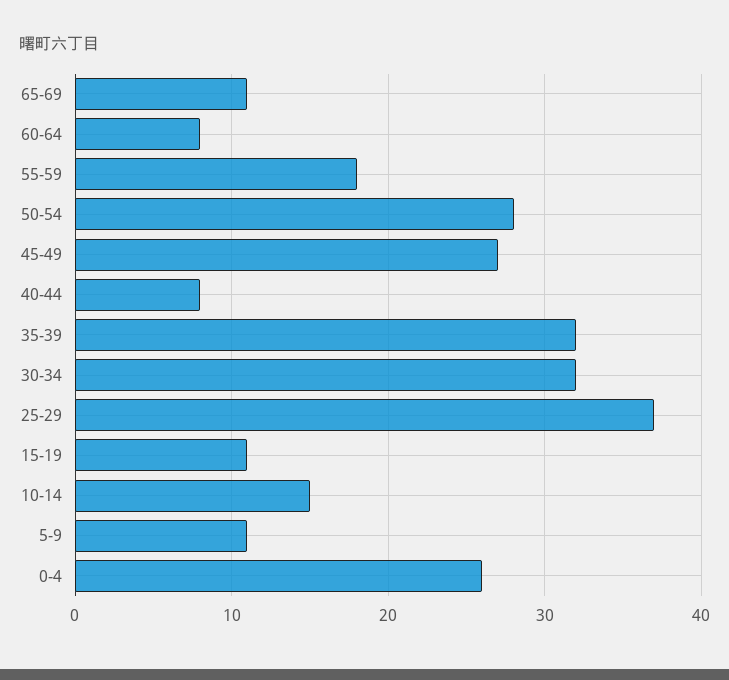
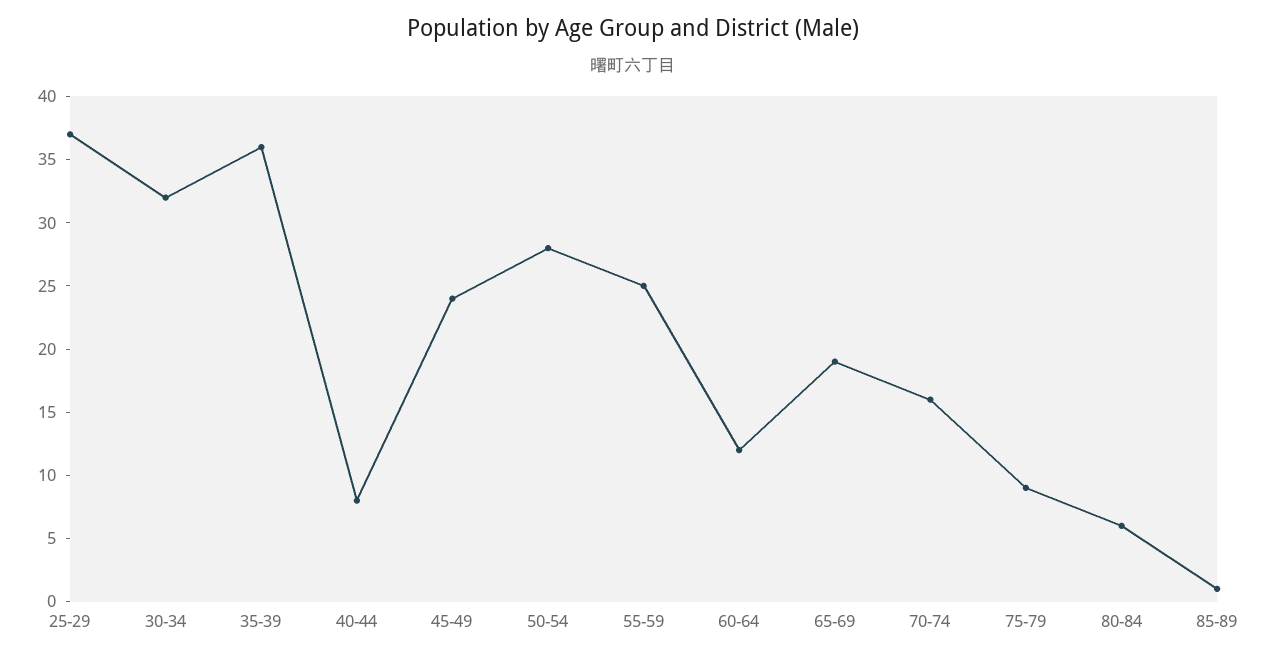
65-69: 11 -> 19
60-64: 8 -> 12
55-59: 18 -> 25
45-49: 27 -> 24
35-39: 32 -> 36
15-19: 11 -> none
10-14: 15 -> none
5-9: 11 -> none
0-4: 26 -> none
70-74: none -> 16
75-79: none -> 9
80-84: none -> 6
85-89: none -> 1

